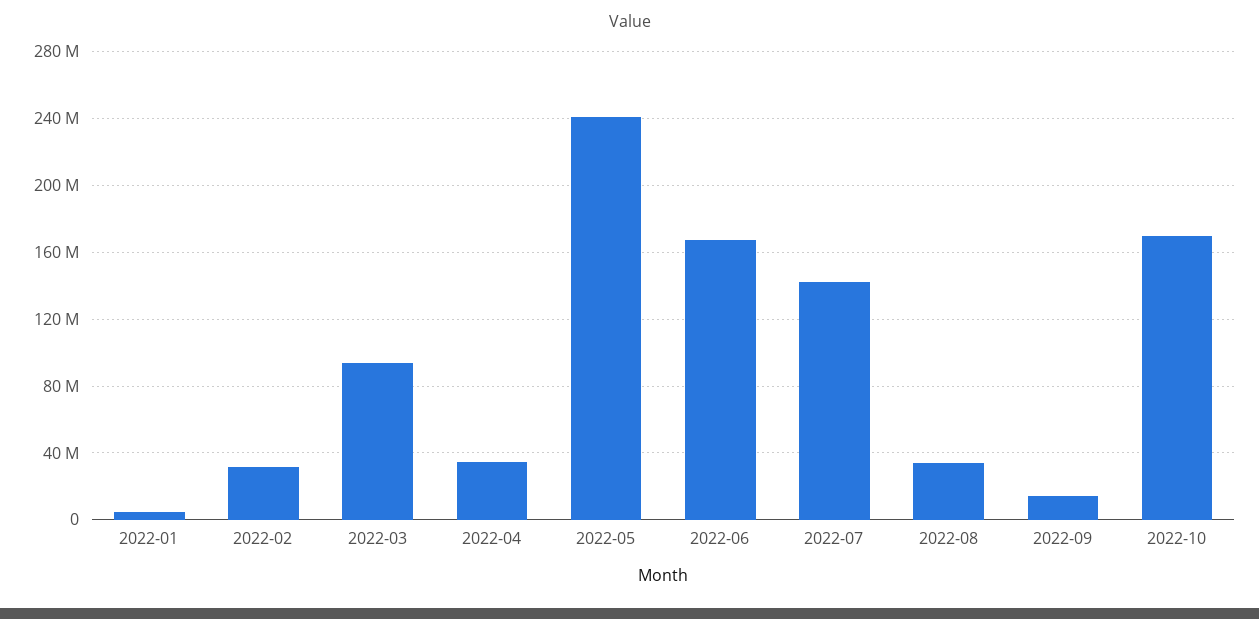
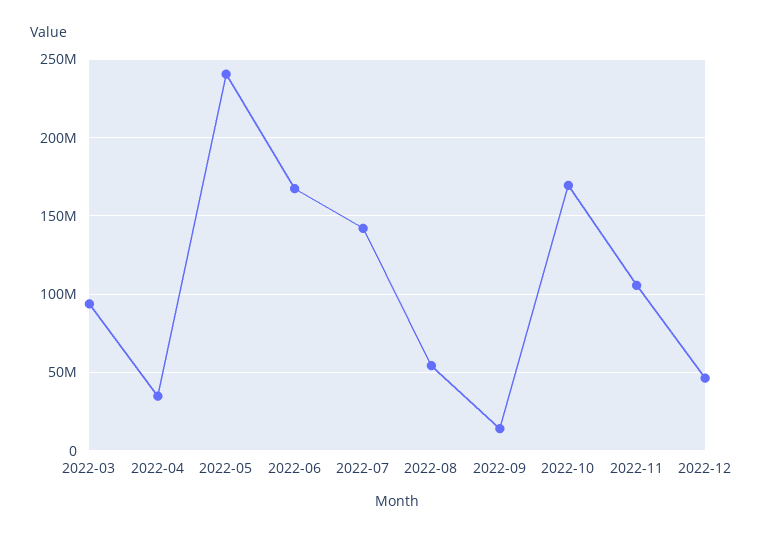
2022-01: 5000000 -> none
2022-02: 30000000 -> none
2022-08: 35000000 -> 55000000
2022-11: none -> 105000000
2022-12: none -> 45000000

